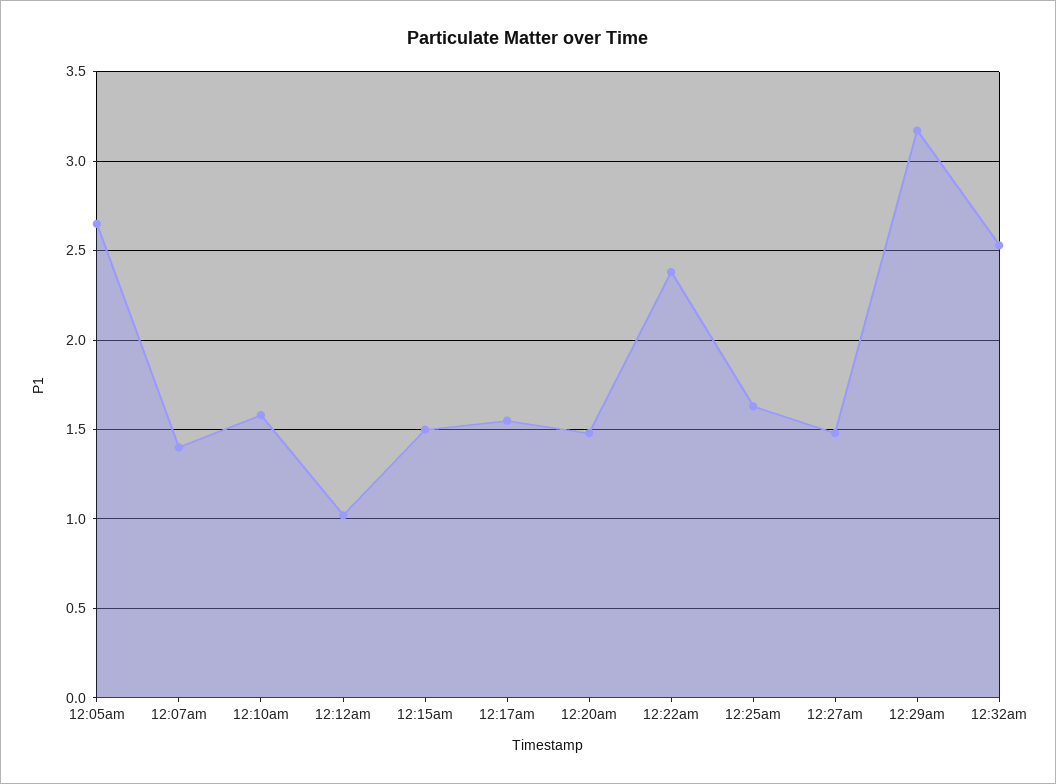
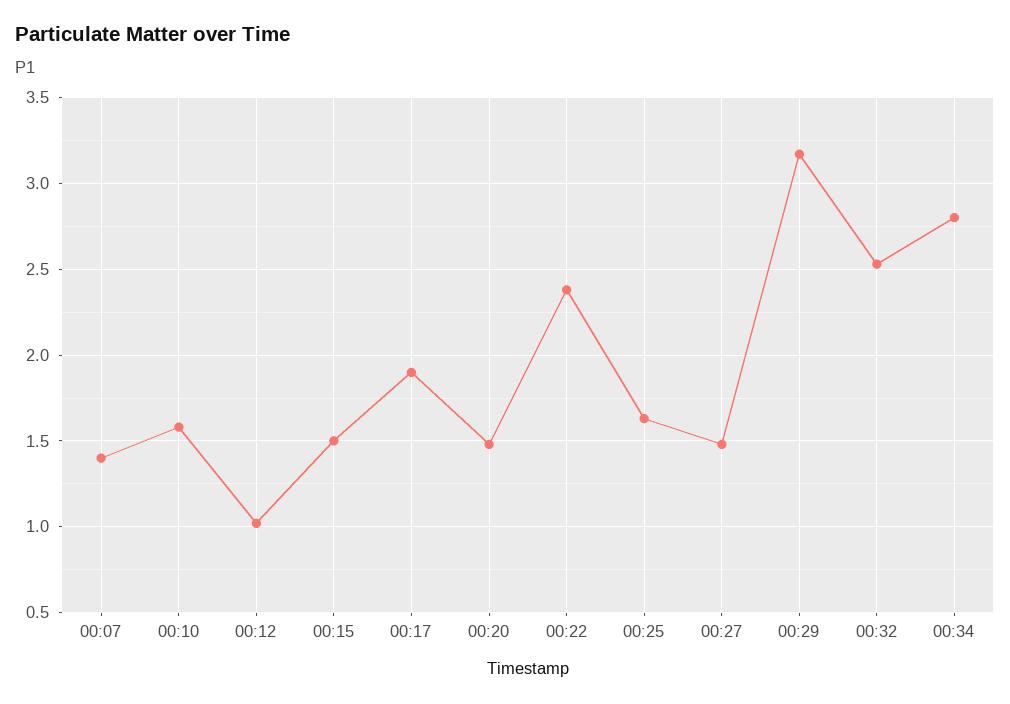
12:05am: 2.65 -> none
12:17am: 1.55 -> 1.9
00:34: none -> 2.8

